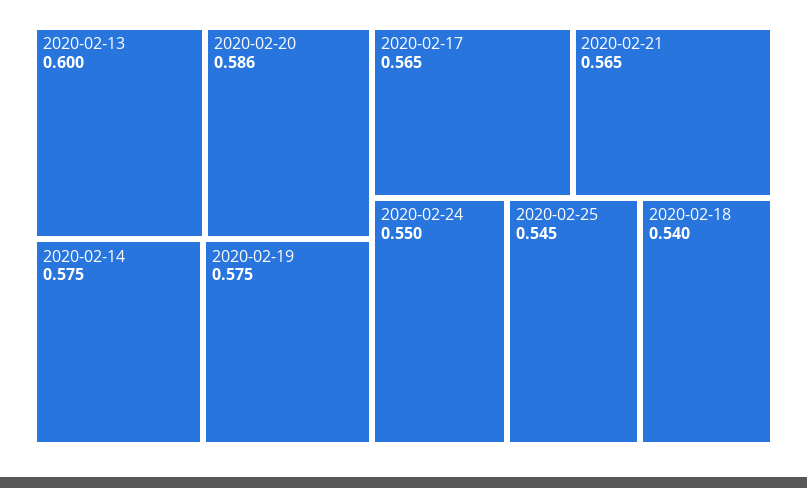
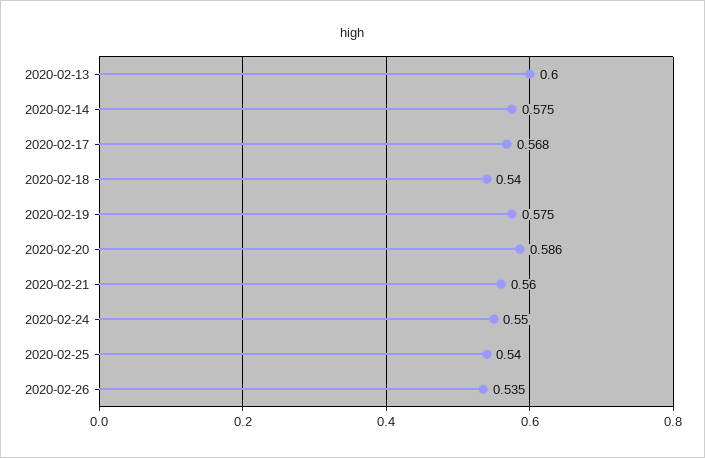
2020-02-17: 0.565 -> 0.568
2020-02-21: 0.565 -> 0.56
2020-02-25: 0.545 -> 0.54
2020-02-26: none -> 0.535

